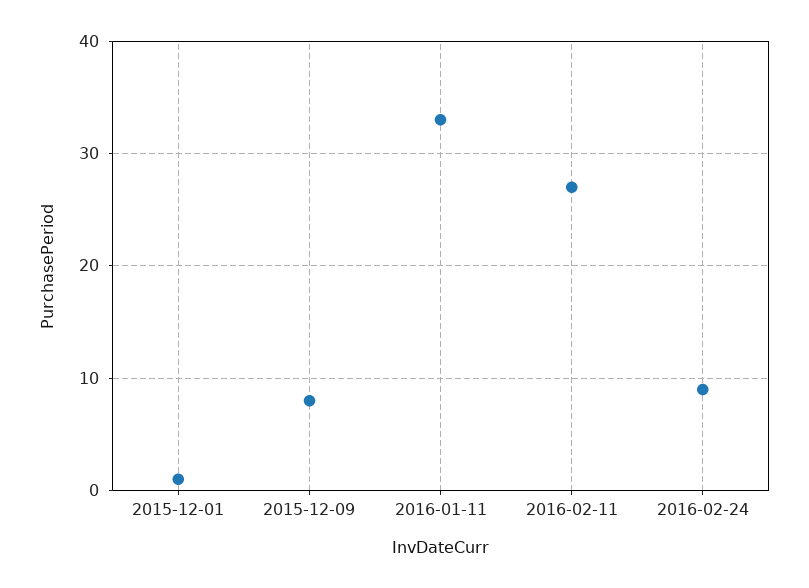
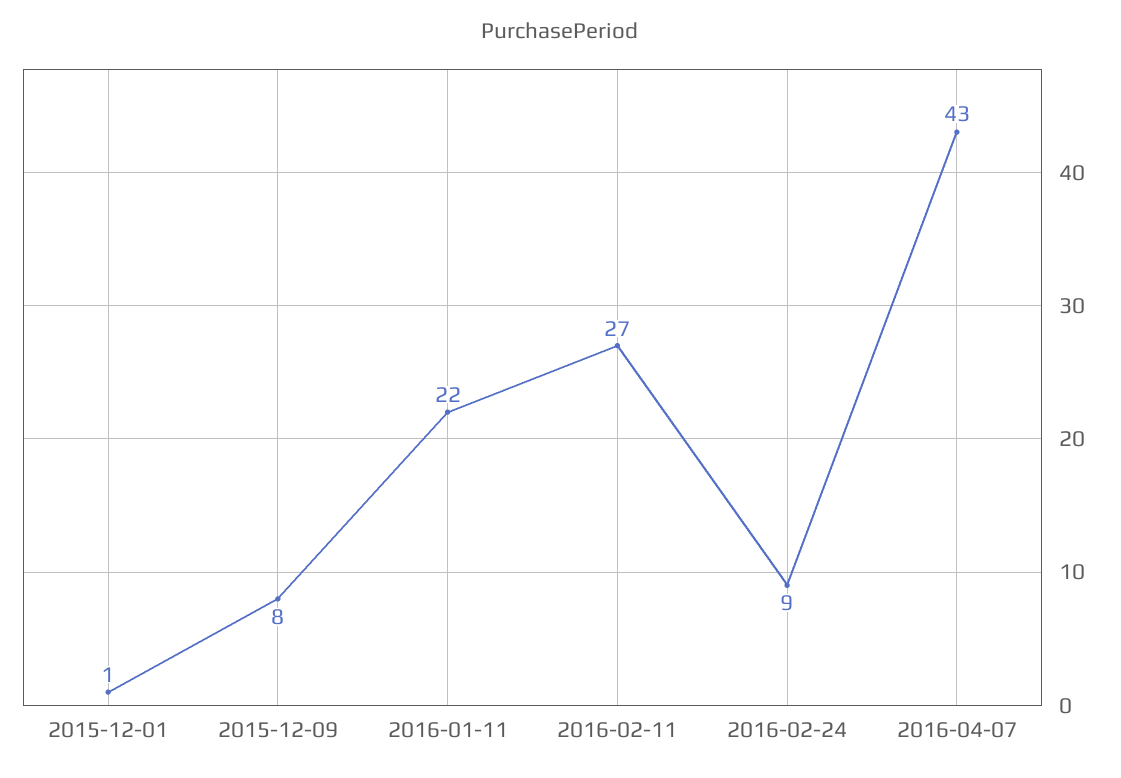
2016-01-11: 33 -> 22
2016-04-07: none -> 43

